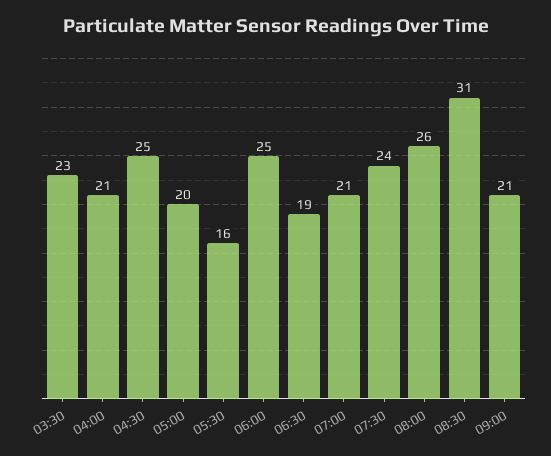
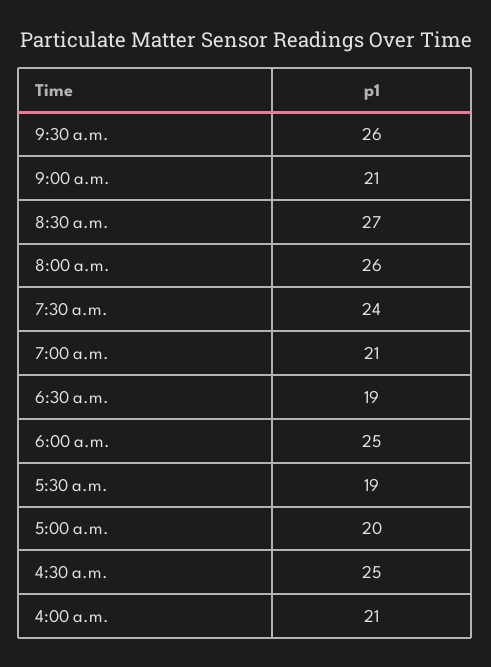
03:30: 23 -> none
05:30: 16 -> 19
08:30: 31 -> 27
9:30 a.m.: none -> 26

